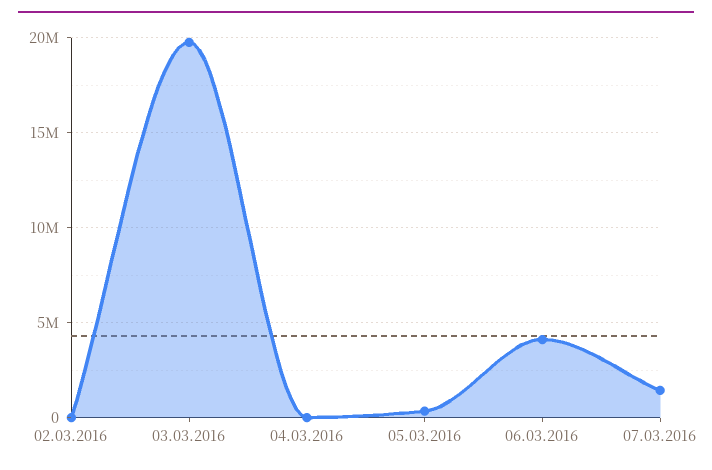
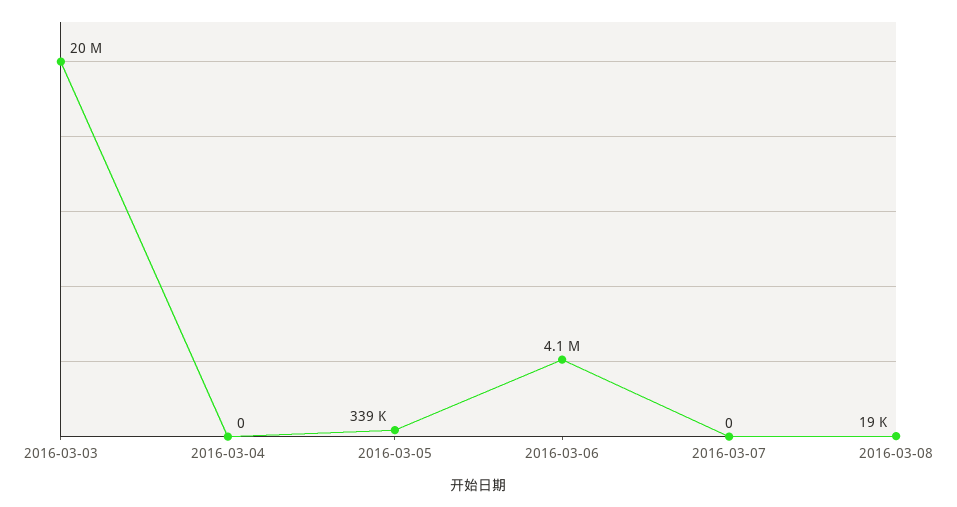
02.03.2016: 0 -> none
07.03.2016: 1500000 -> 0
2016-03-08: none -> 19000

